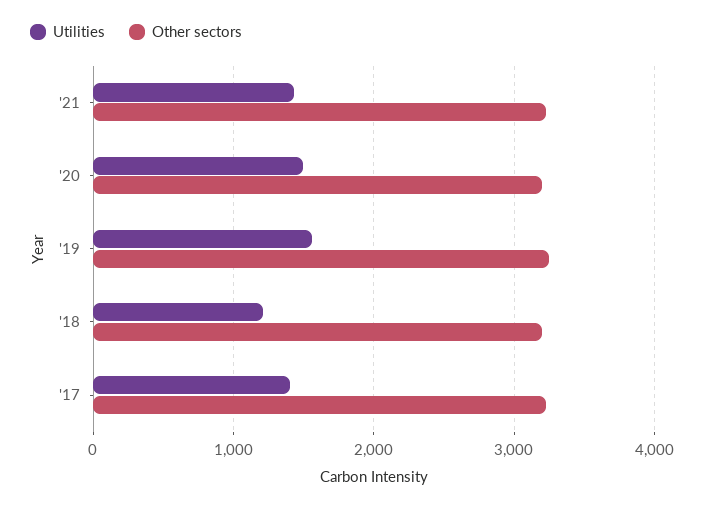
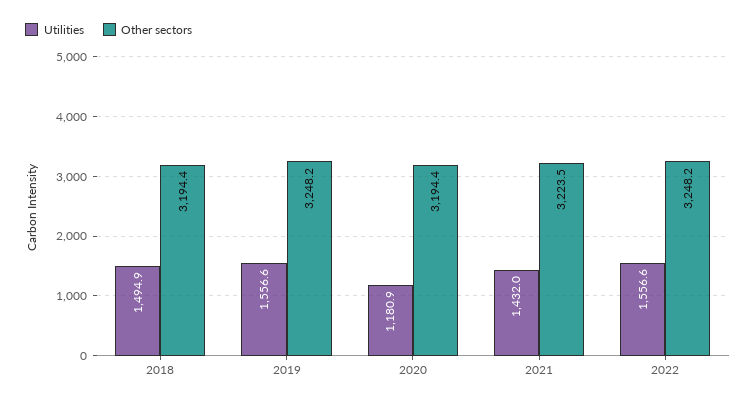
Utilities, '20: 1500 -> 1180.9
Utilities, '18: 1200 -> 1494.9
Utilities, '17: 1400 -> none
Other sectors, '17: 3200 -> none
Utilities, 2022: none -> 1556.6
Other sectors, 2022: none -> 3248.2

